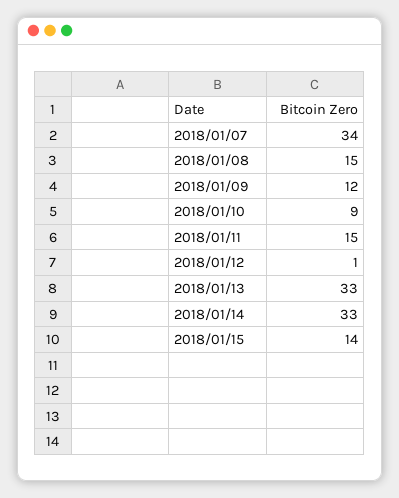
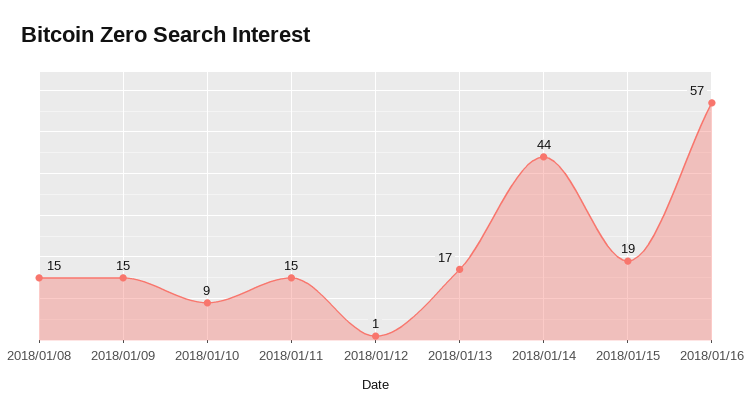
2018/01/07: 34 -> none
2018/01/09: 12 -> 15
2018/01/13: 33 -> 17
2018/01/14: 33 -> 44
2018/01/15: 14 -> 19
2018/01/16: none -> 57

